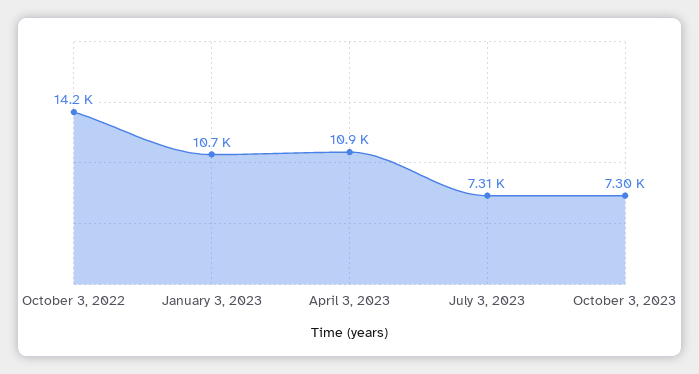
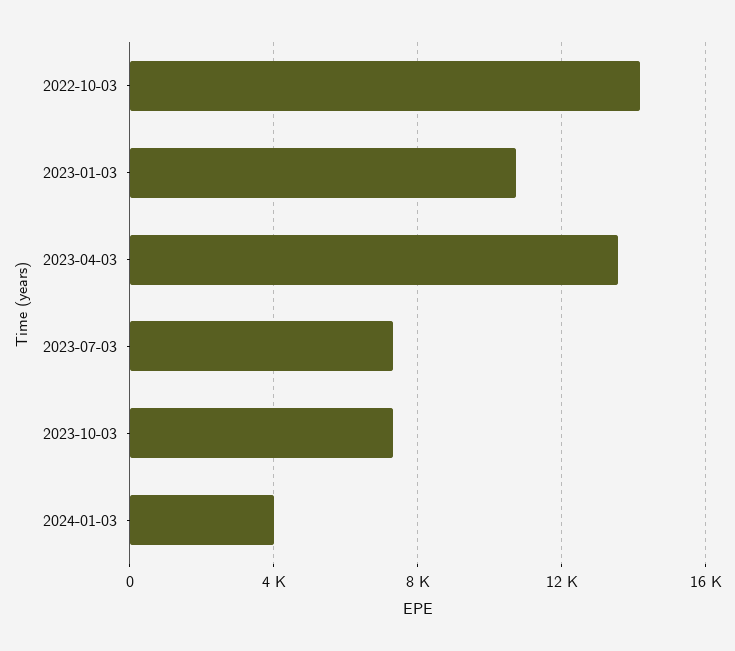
April 3, 2023: 10900 -> 13500
2024-01-03: none -> 4000

